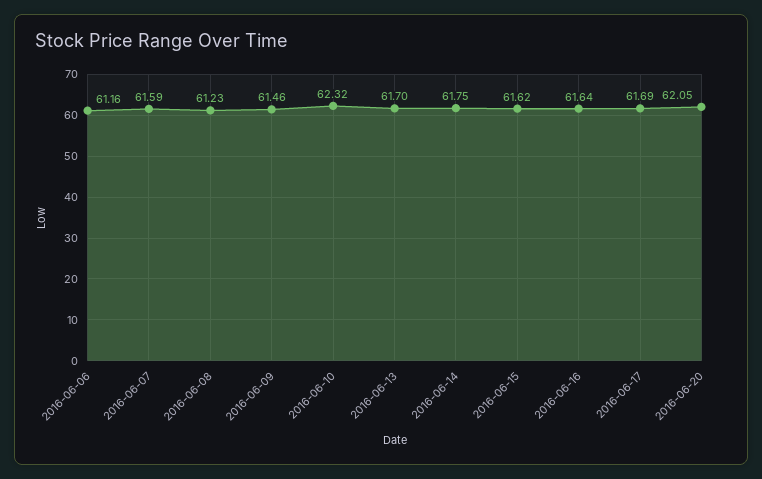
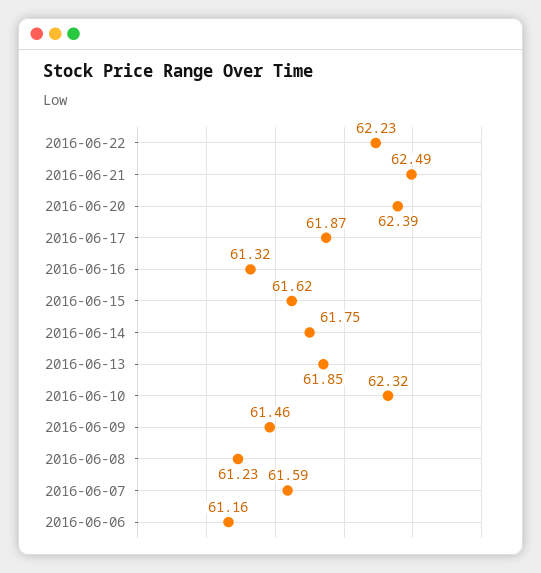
2016-06-13: 61.7 -> 61.85
2016-06-16: 61.64 -> 61.32
2016-06-17: 61.69 -> 61.87
2016-06-20: 62.05 -> 62.39
2016-06-22: none -> 62.23
2016-06-21: none -> 62.49

